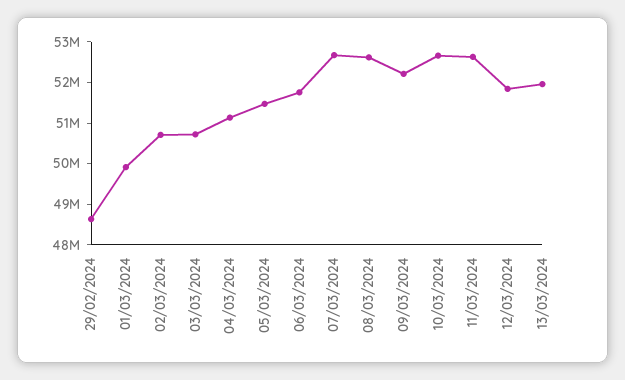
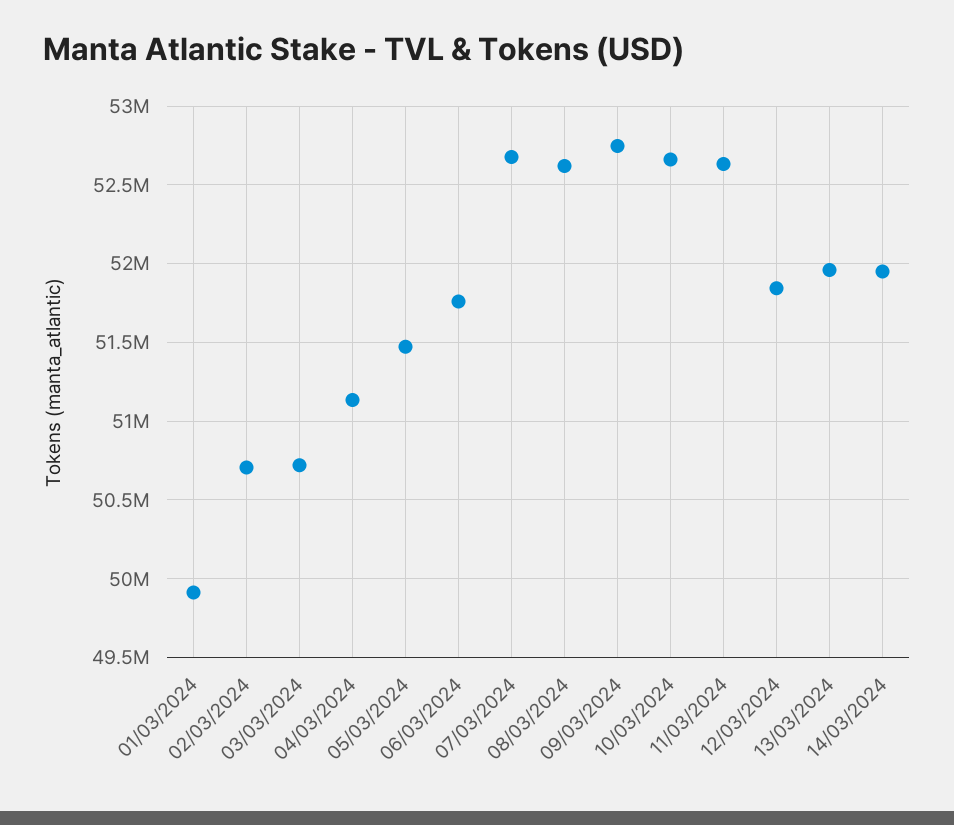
29/02/2024: 48600000 -> none
09/03/2024: 52200000 -> 52750000
14/03/2024: none -> 51950000

